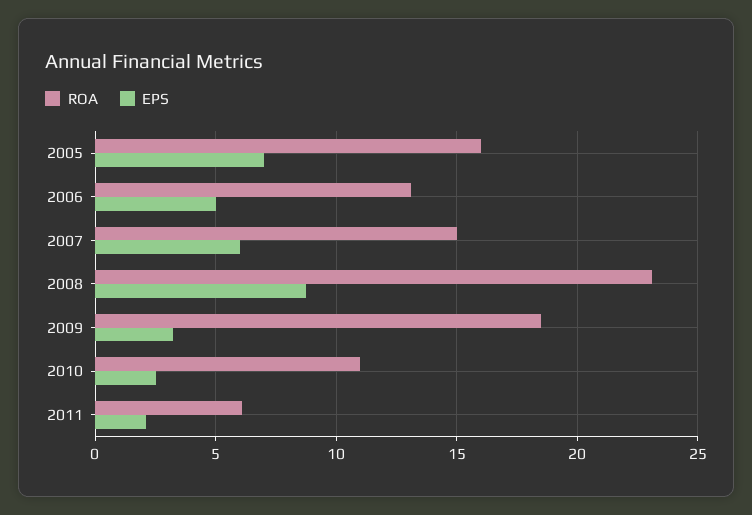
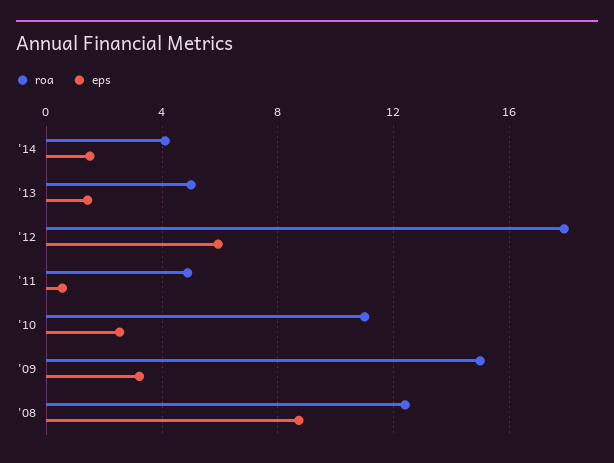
ROA, 2005: 16 -> none
EPS, 2005: 7 -> none
ROA, 2006: 13 -> none
EPS, 2006: 5 -> none
ROA, 2007: 15 -> none
EPS, 2007: 6 -> none
ROA, 2008: 23 -> 12.5
ROA, 2009: 18.5 -> 15
ROA, 2011: 6 -> 5
EPS, 2011: 2 -> 0.5
ROA, '14: none -> 4
EPS, '14: none -> 1.5
ROA, '13: none -> 5
EPS, '13: none -> 1.5
ROA, '12: none -> 18
EPS, '12: none -> 6

